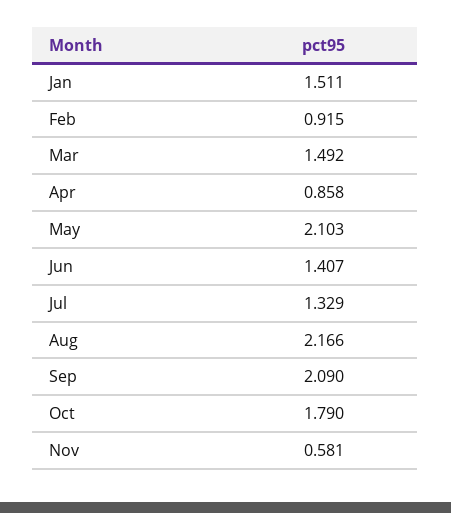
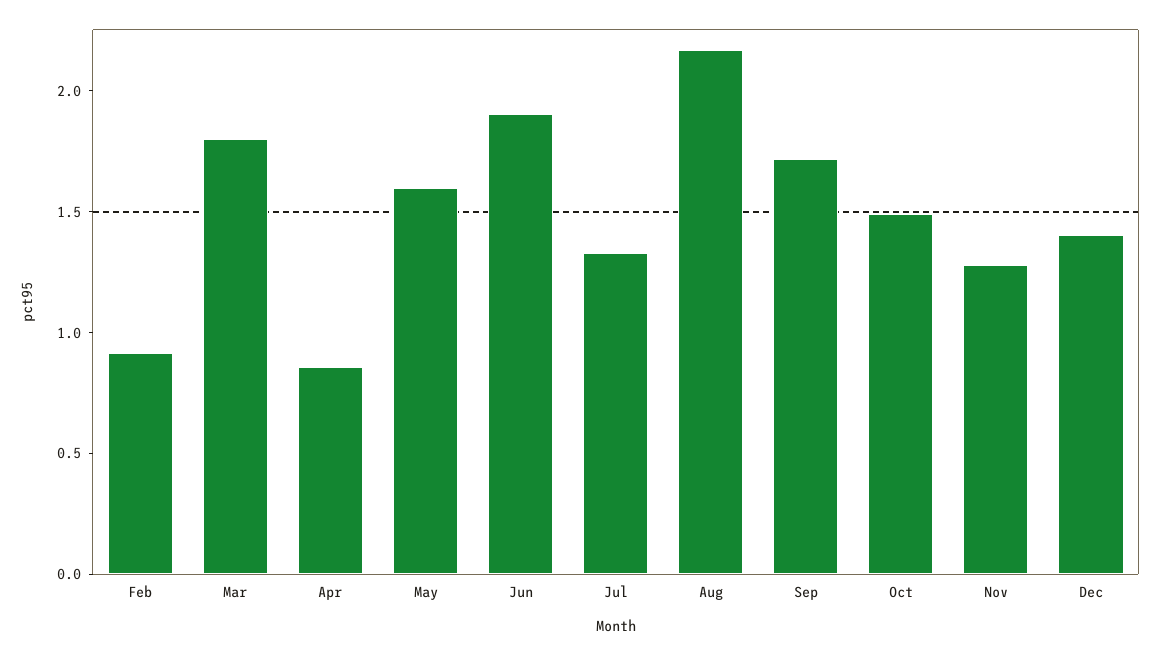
Jan: 1.511 -> none
Mar: 1.492 -> 1.8
May: 2.103 -> 1.6
Jun: 1.407 -> 1.9
Sep: 2.09 -> 1.7
Oct: 1.79 -> 1.5
Nov: 0.581 -> 1.3
Dec: none -> 1.4

